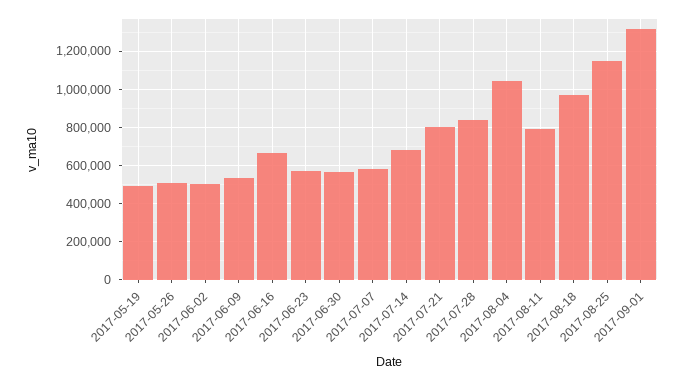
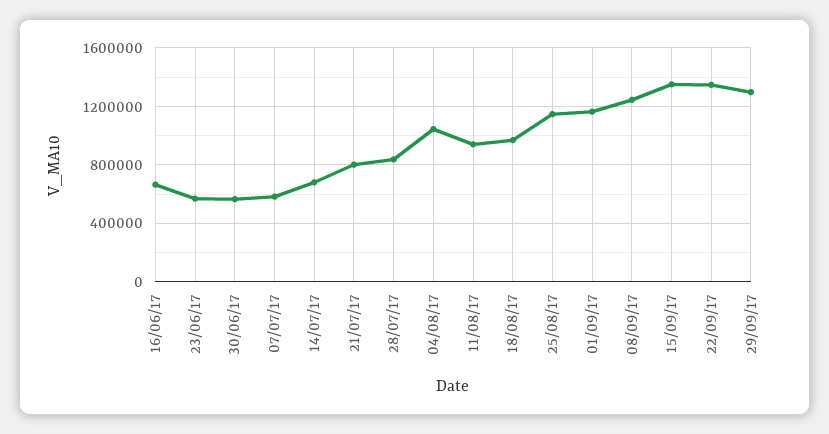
2017-05-19: 500000 -> none
2017-05-26: 500000 -> none
2017-06-02: 500000 -> none
2017-06-09: 550000 -> none
2017-08-11: 800000 -> 950000
2017-09-01: 1300000 -> 1150000
08/09/17: none -> 1250000
15/09/17: none -> 1350000
22/09/17: none -> 1350000
29/09/17: none -> 1300000

